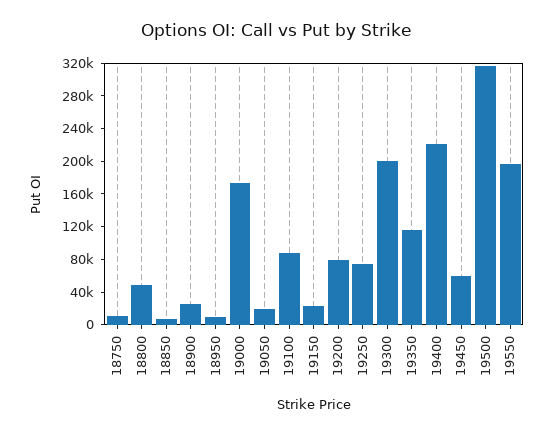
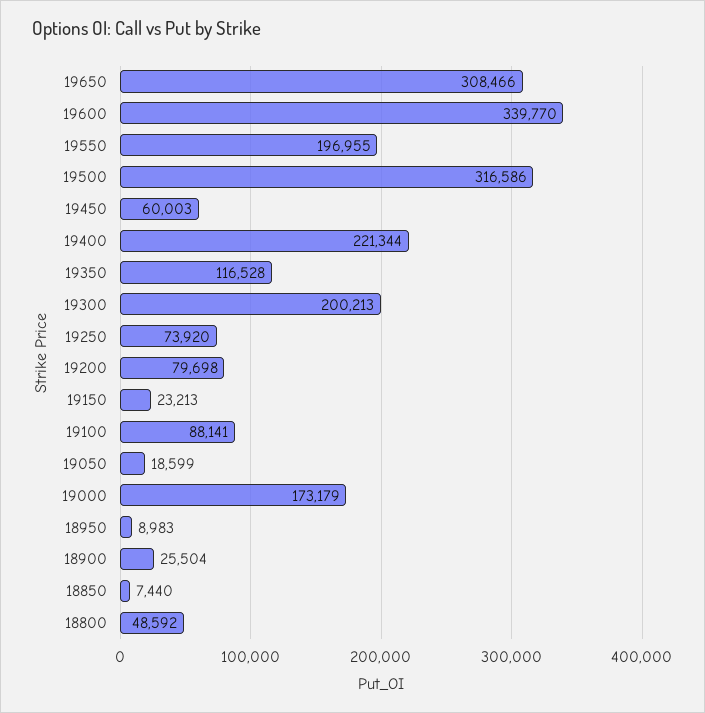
18750: 10000 -> none
19650: none -> 308466
19600: none -> 339770

